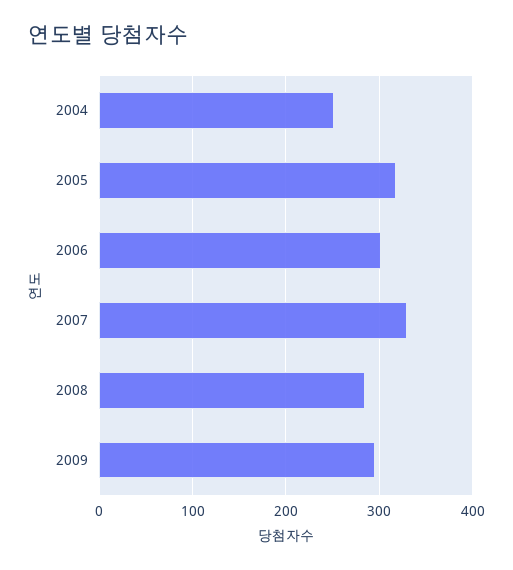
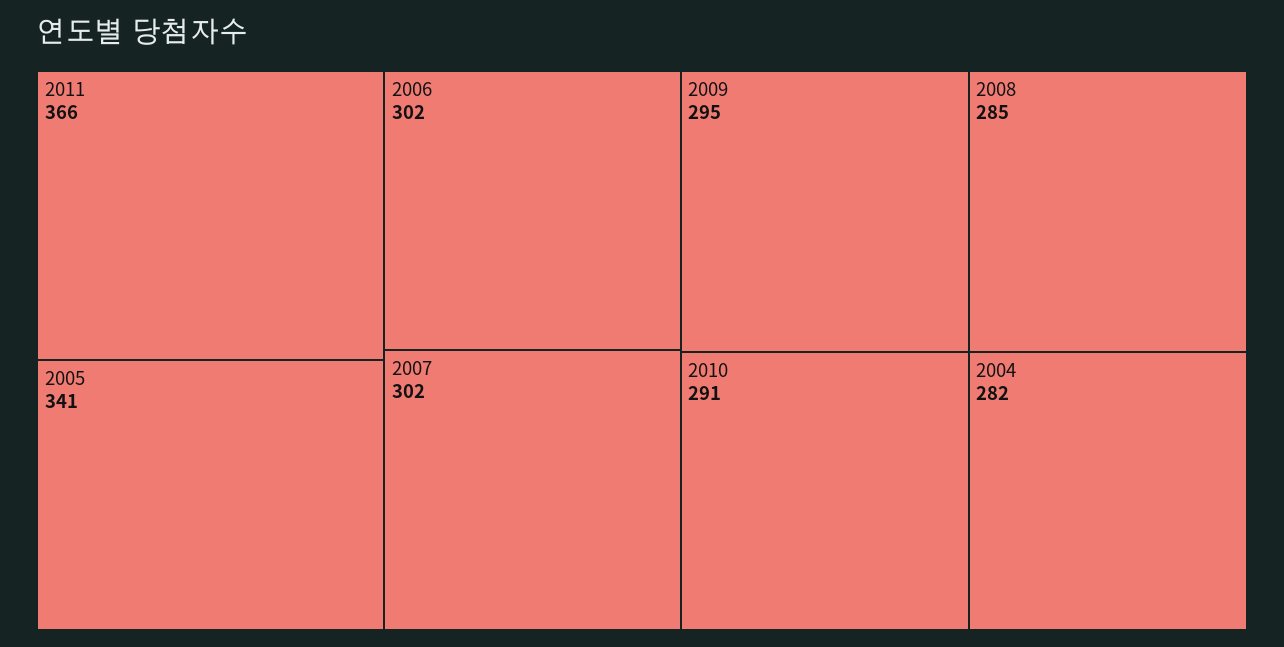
2004: 250 -> 282
2005: 320 -> 341
2007: 330 -> 302
2011: none -> 366
2010: none -> 291

